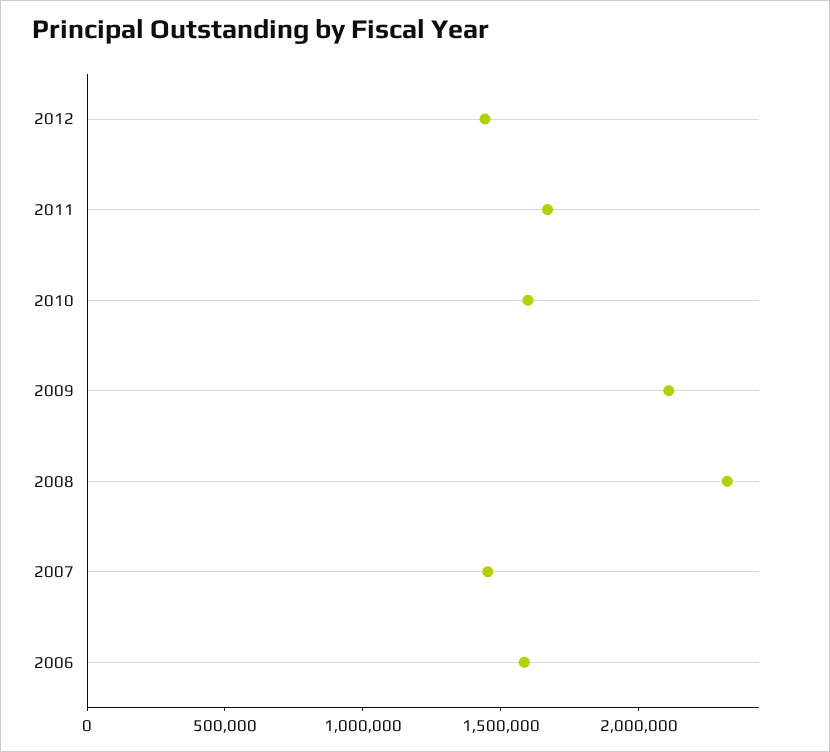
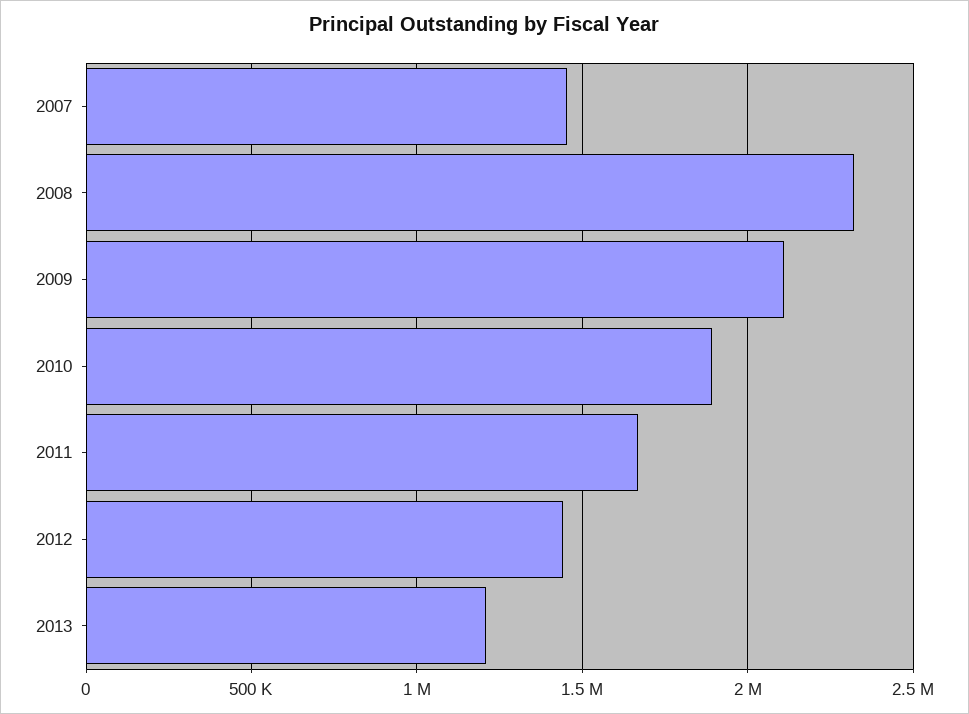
2010: 1600000 -> 1900000
2006: 1600000 -> none
2013: none -> 1200000

